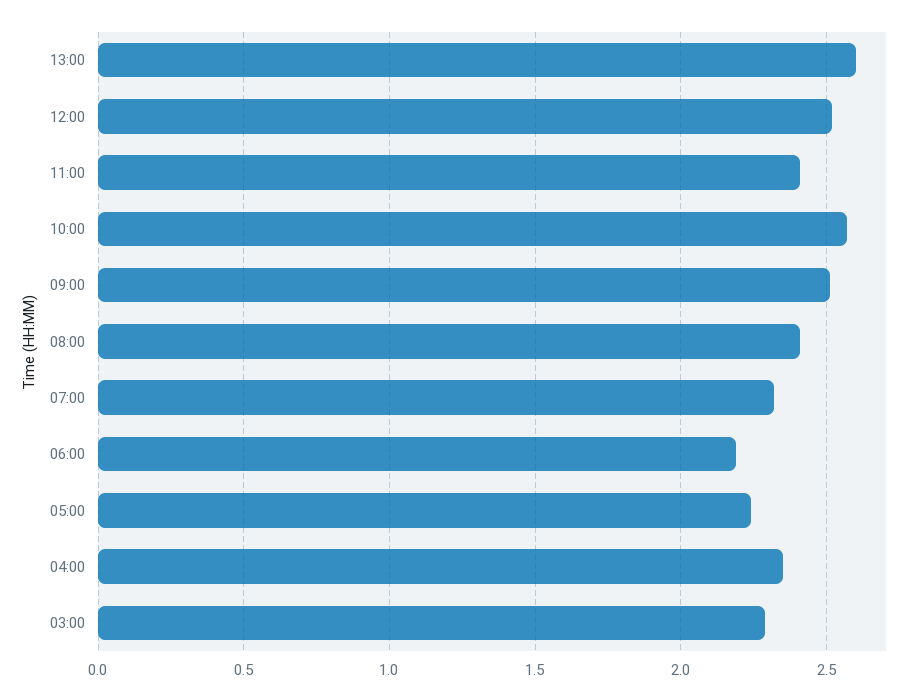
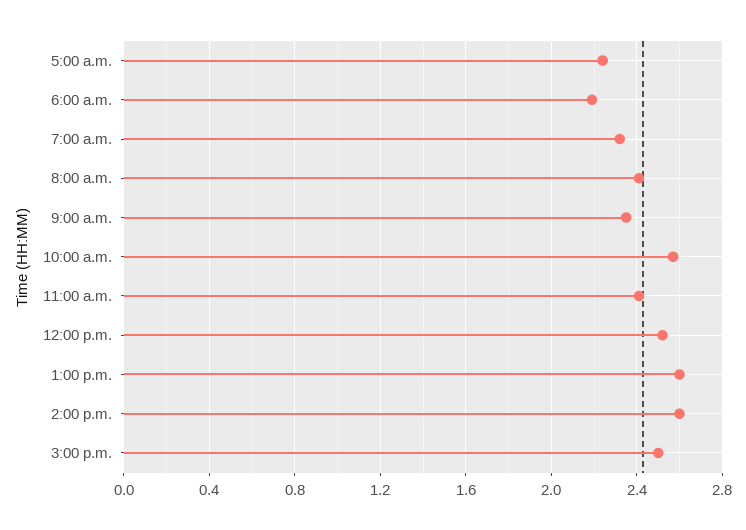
09:00: 2.5 -> 2.35
04:00: 2.35 -> none
03:00: 2.3 -> none
2:00 p.m.: none -> 2.6
3:00 p.m.: none -> 2.5

